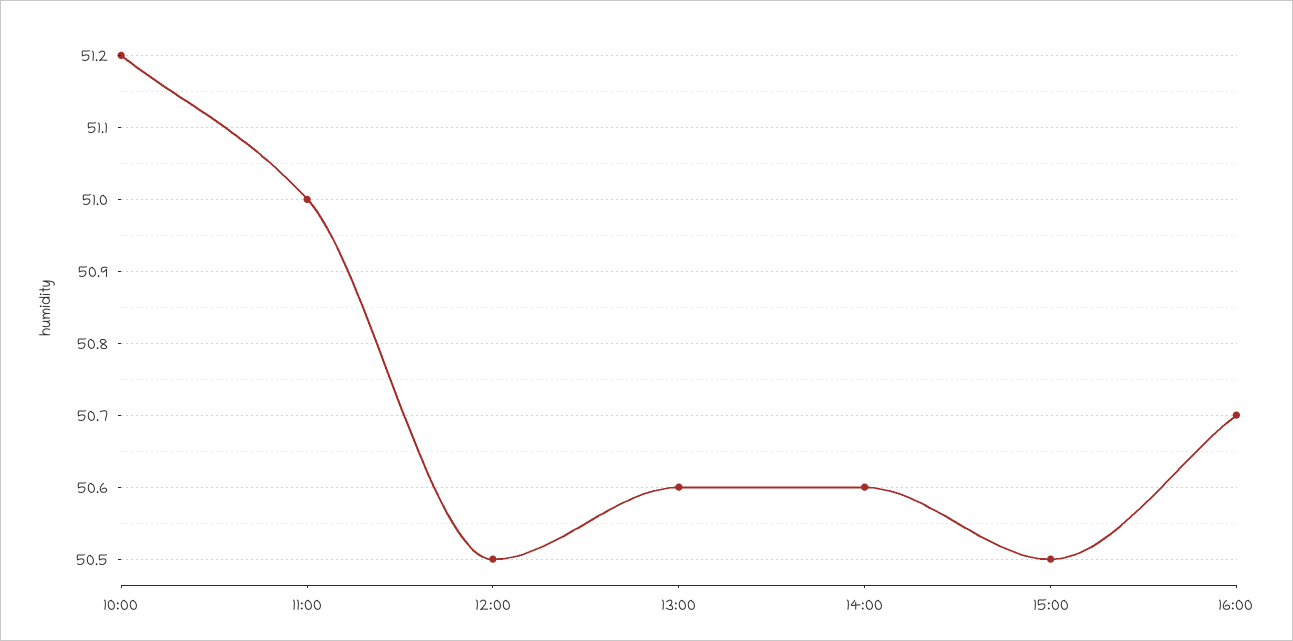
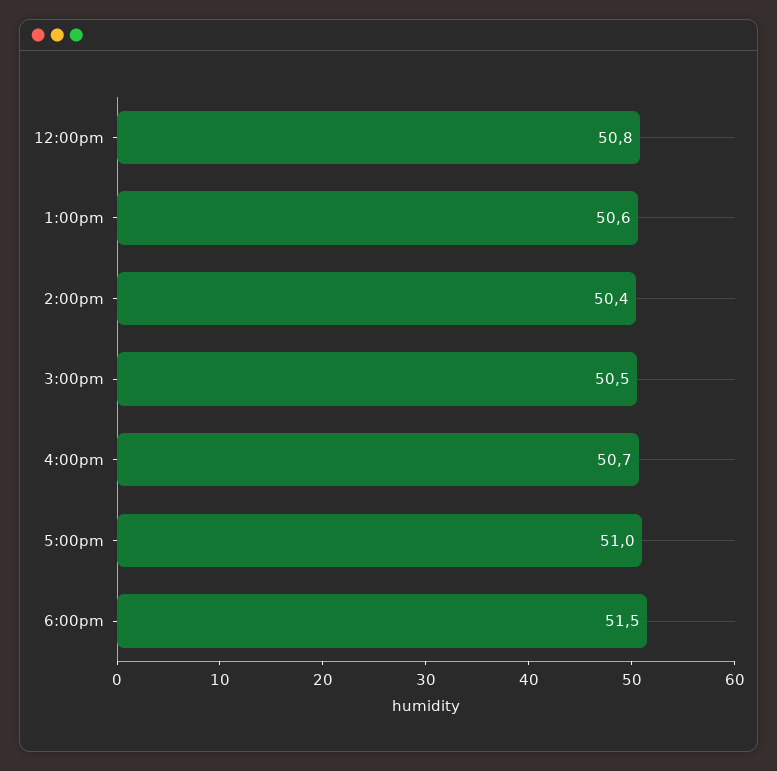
10:00: 51.2 -> none
11:00: 51 -> none
12:00: 50.5 -> 50.8
14:00: 50.6 -> 50.4
5:00pm: none -> 51
6:00pm: none -> 51.5

